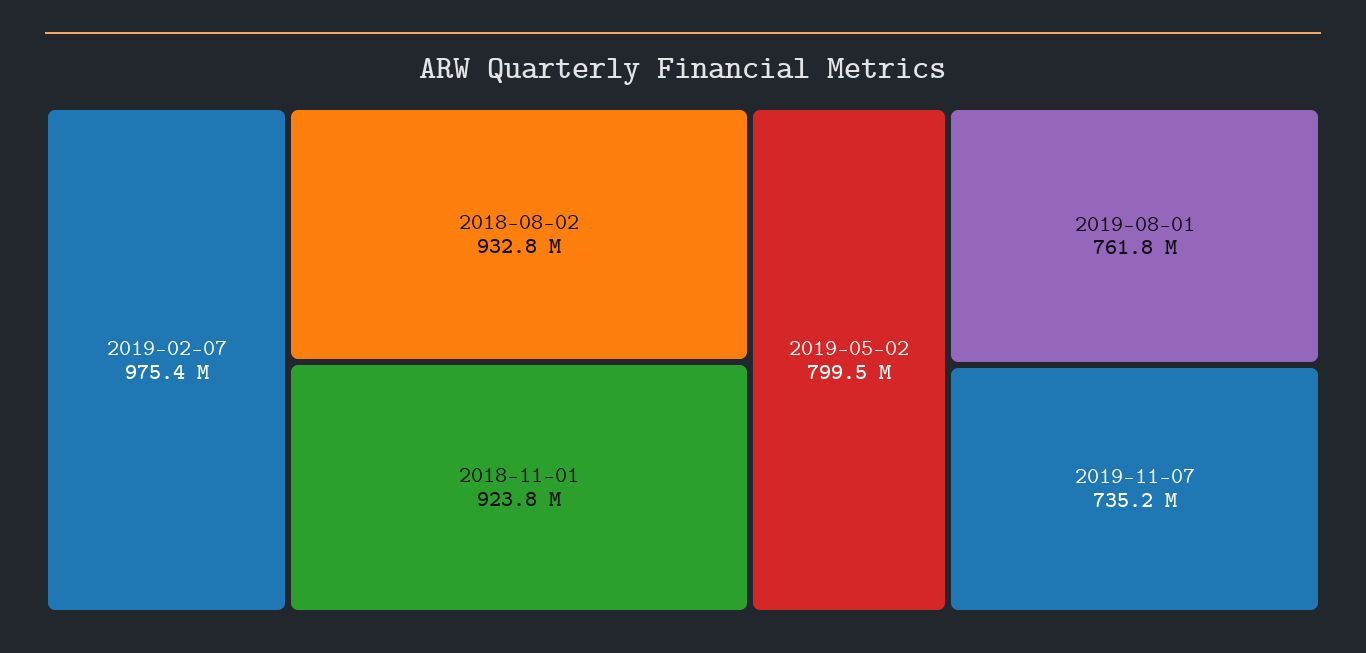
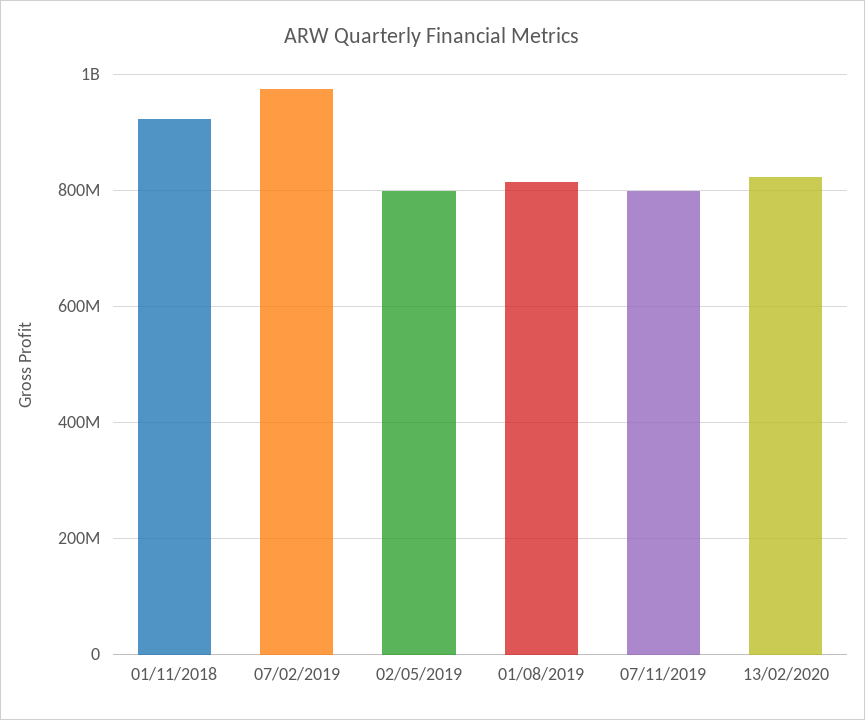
2018-08-02: 932800000 -> none
2019-08-01: 761800000 -> 820000000
2019-11-07: 735200000 -> 800000000
13/02/2020: none -> 820000000

